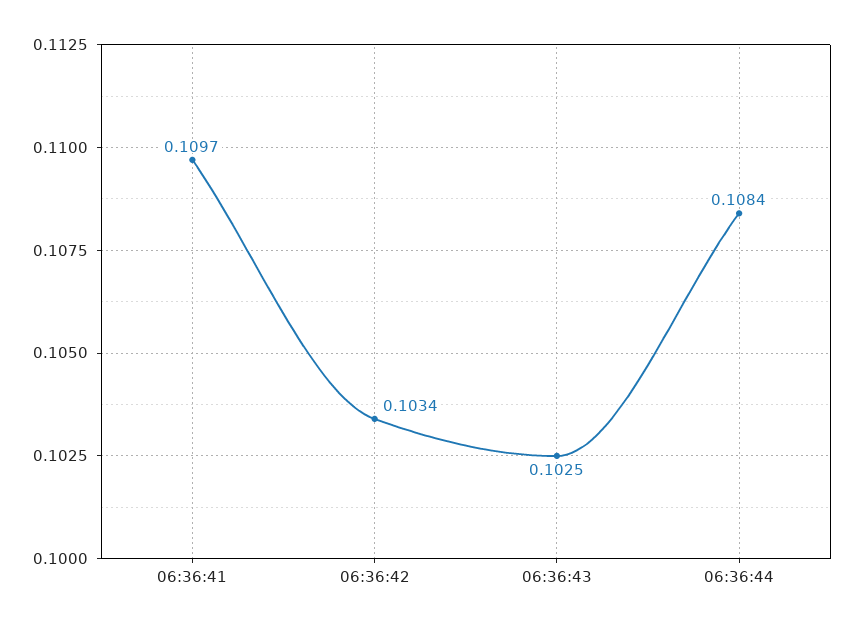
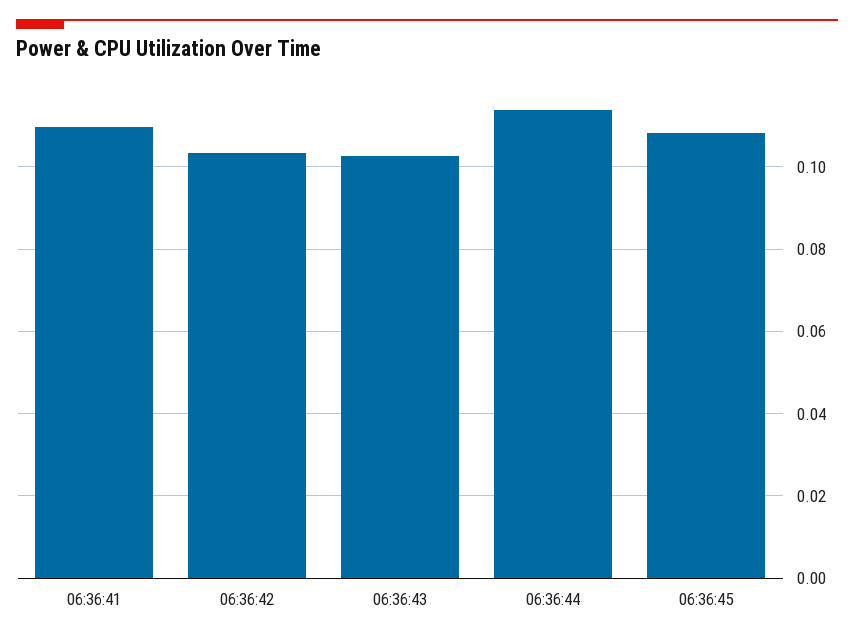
06:36:44: 0.1084 -> 0.114
06:36:45: none -> 0.108

